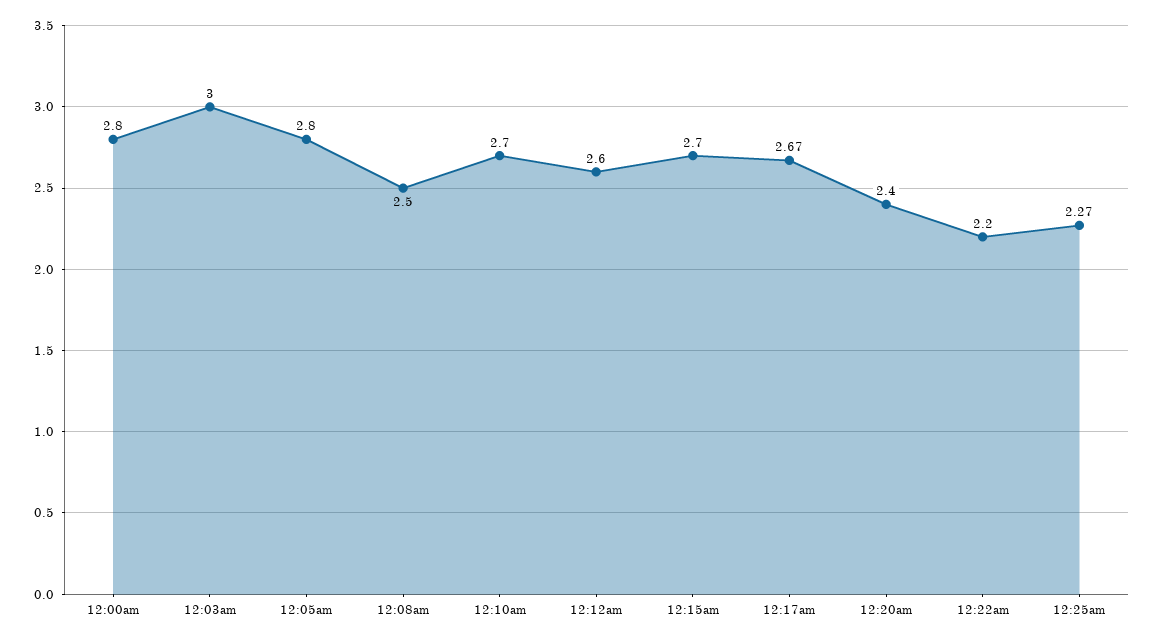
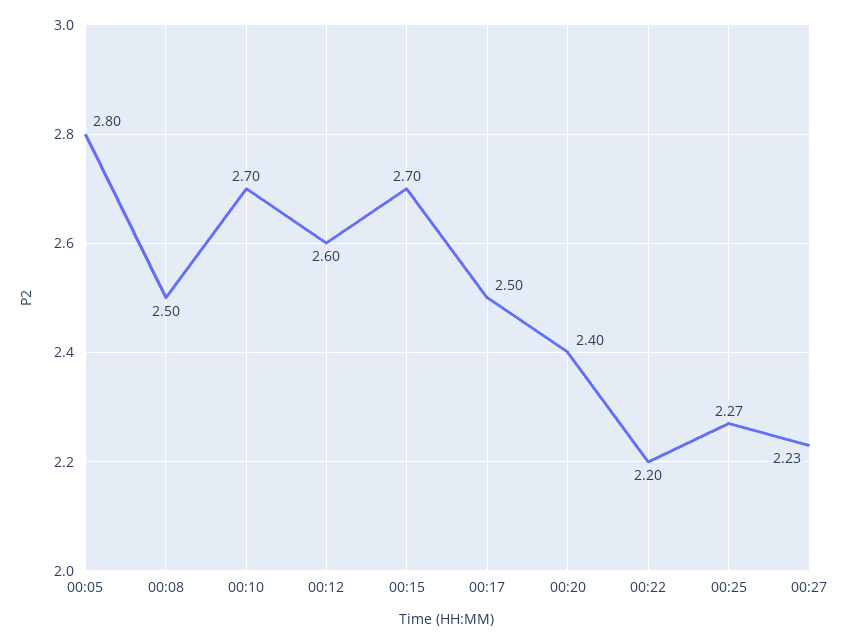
12:00am: 2.8 -> none
12:03am: 3 -> none
12:17am: 2.67 -> 2.5
00:27: none -> 2.23

